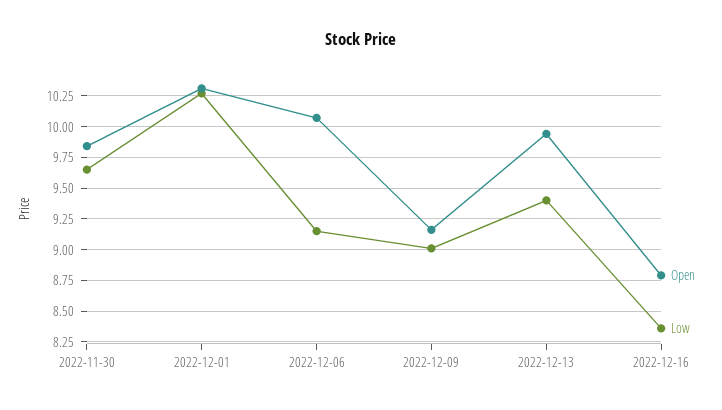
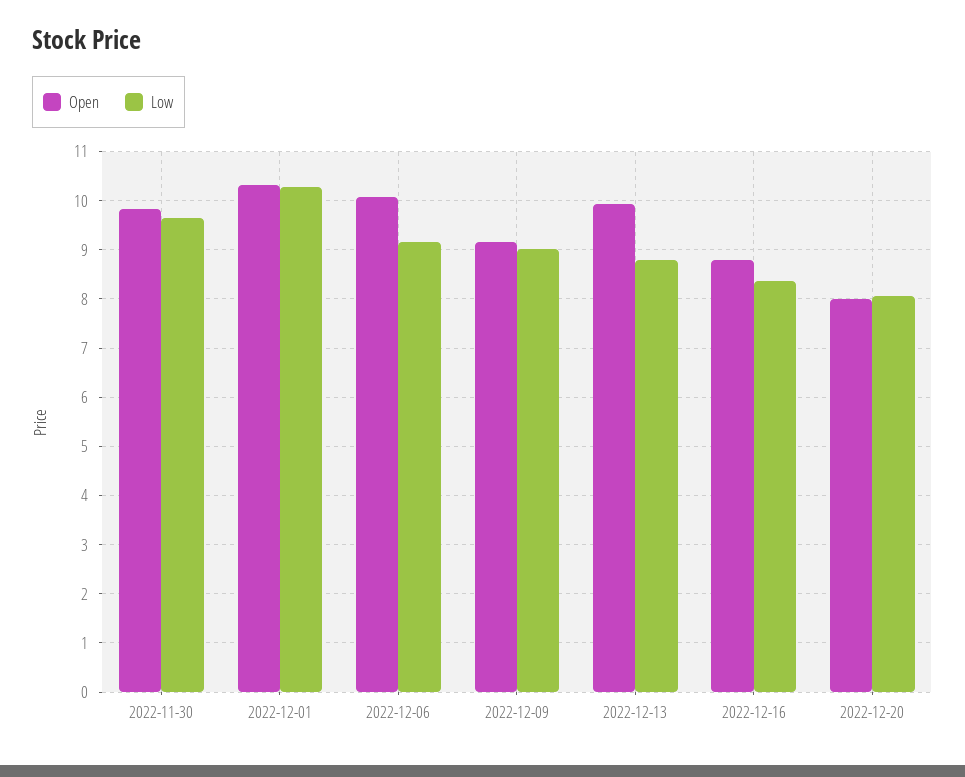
Low, 2022-12-13: 9.4 -> 8.8
Open, 2022-12-20: none -> 8
Low, 2022-12-20: none -> 8

